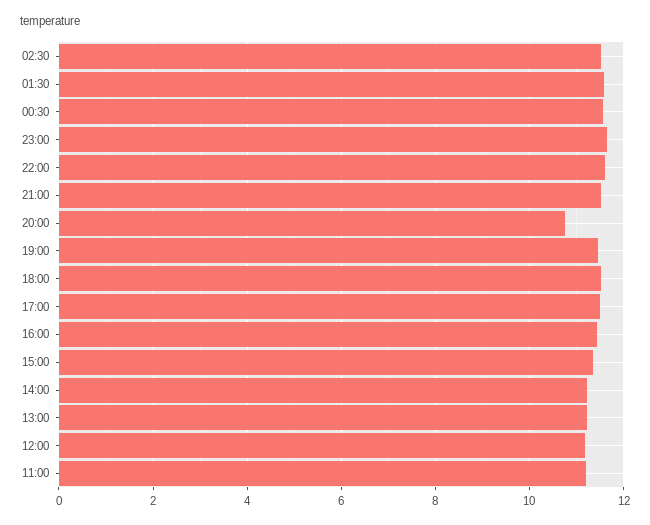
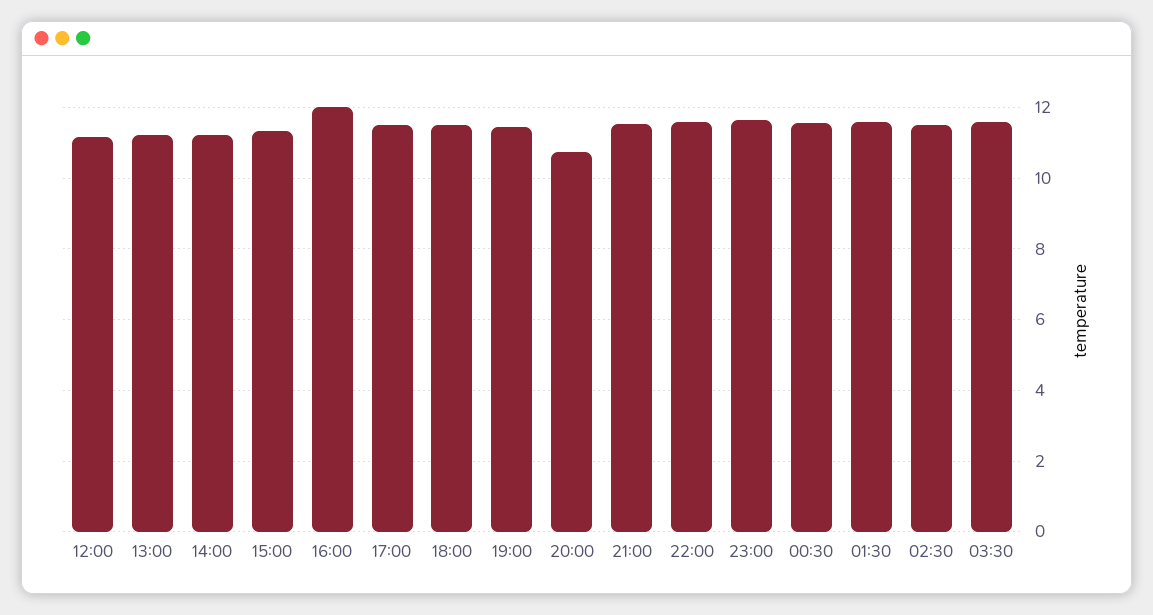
16:00: 11.4 -> 12
11:00: 11.2 -> none
03:30: none -> 11.6

